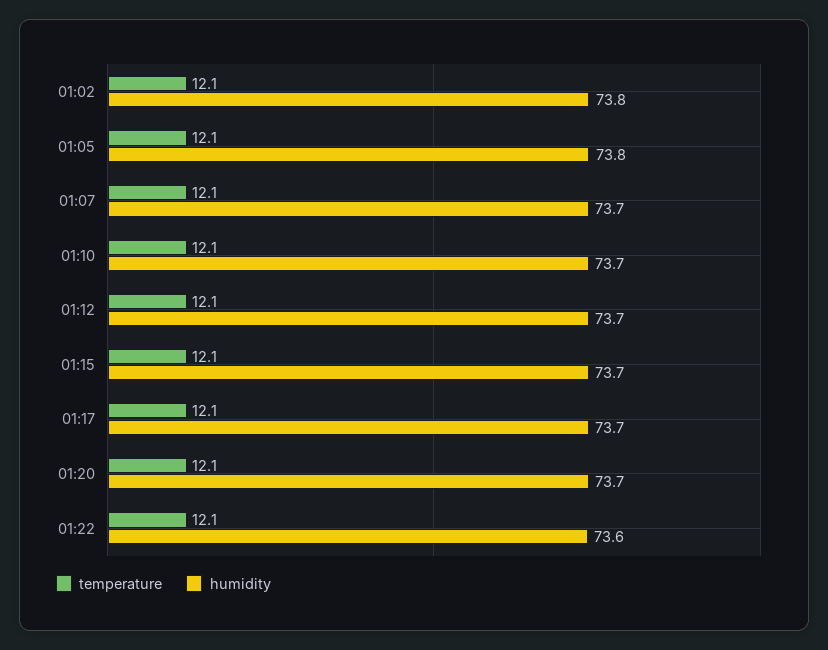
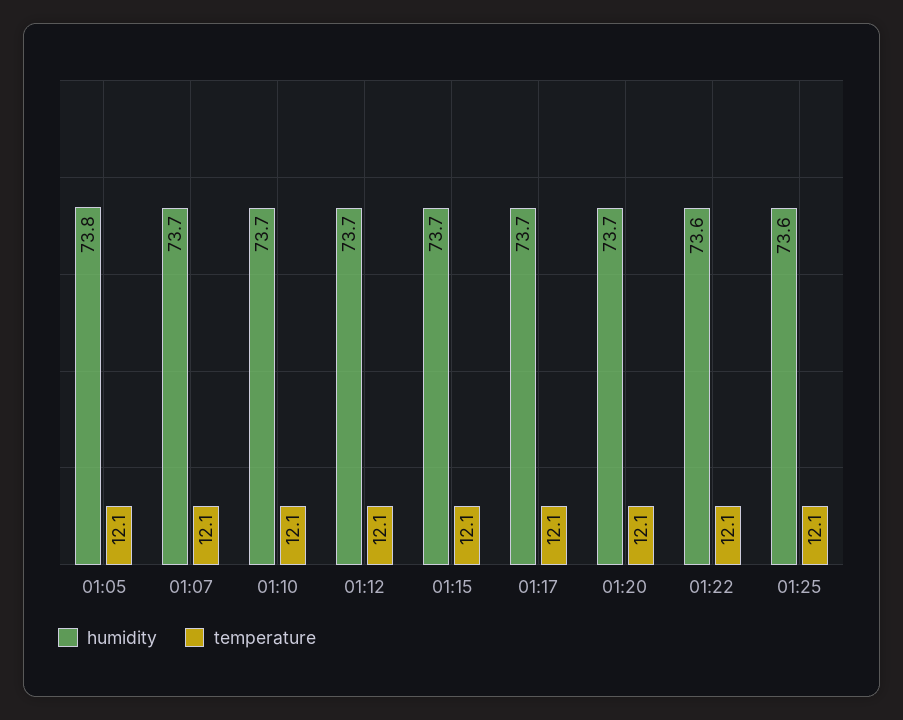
temperature, 01:02: 12.1 -> none
humidity, 01:02: 73.8 -> none
humidity, 01:25: none -> 73.6
temperature, 01:25: none -> 12.1

